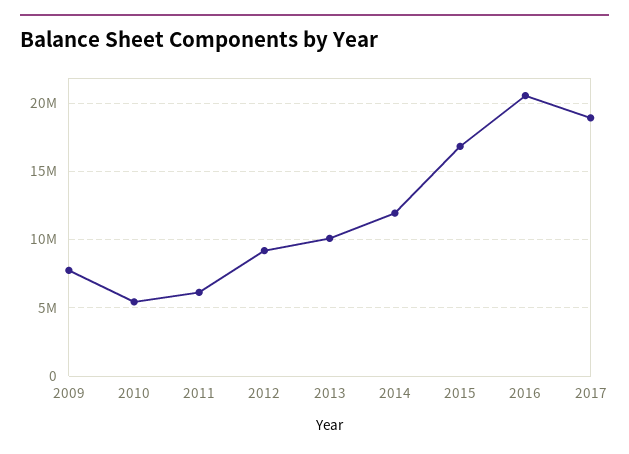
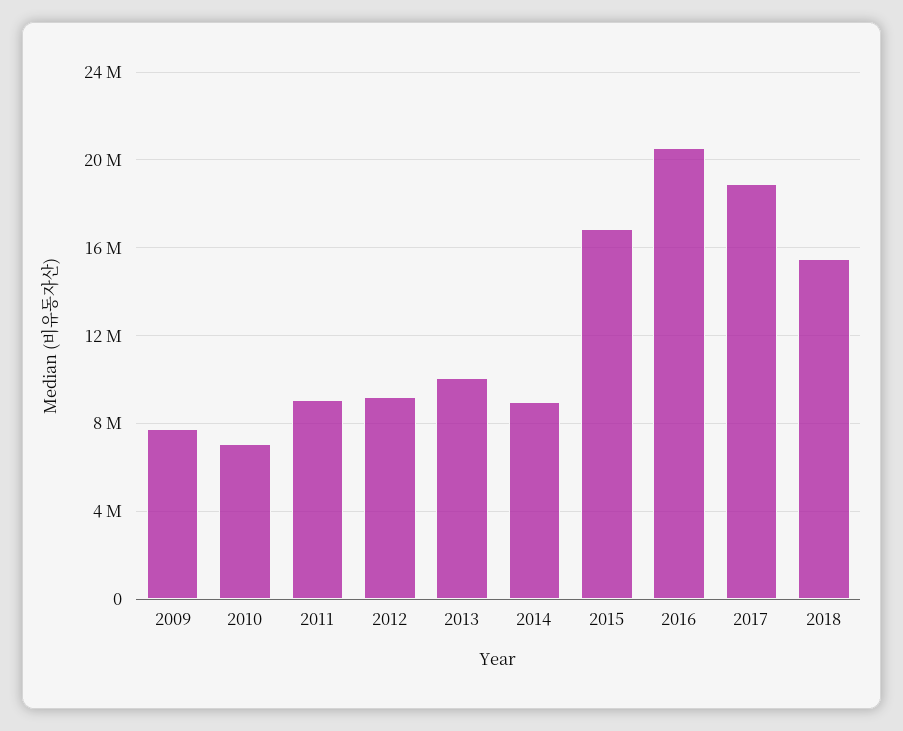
2010: 5500000 -> 7000000
2011: 6000000 -> 9000000
2014: 12000000 -> 9000000
2018: none -> 15500000

